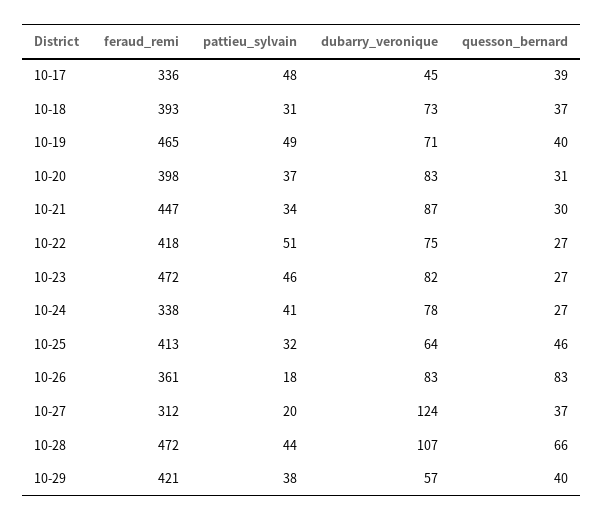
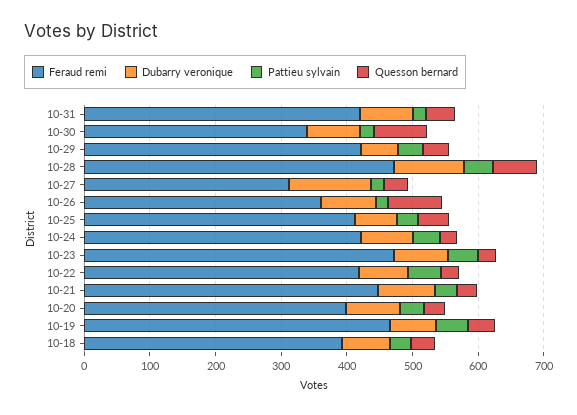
feraud_remi, 10-17: 336 -> none
pattieu_sylvain, 10-17: 48 -> none
dubarry_veronique, 10-17: 45 -> none
quesson_bernard, 10-17: 39 -> none
feraud_remi, 10-24: 338 -> 420
feraud_remi, 10-31: none -> 420
dubarry_veronique, 10-31: none -> 80
pattieu_sylvain, 10-31: none -> 20
quesson_bernard, 10-31: none -> 40
feraud_remi, 10-30: none -> 340
dubarry_veronique, 10-30: none -> 80
pattieu_sylvain, 10-30: none -> 20
quesson_bernard, 10-30: none -> 80

